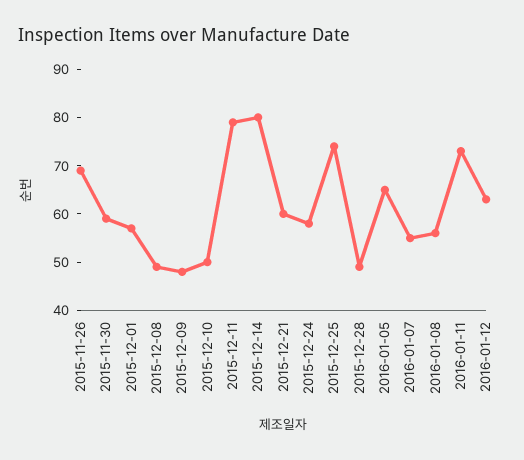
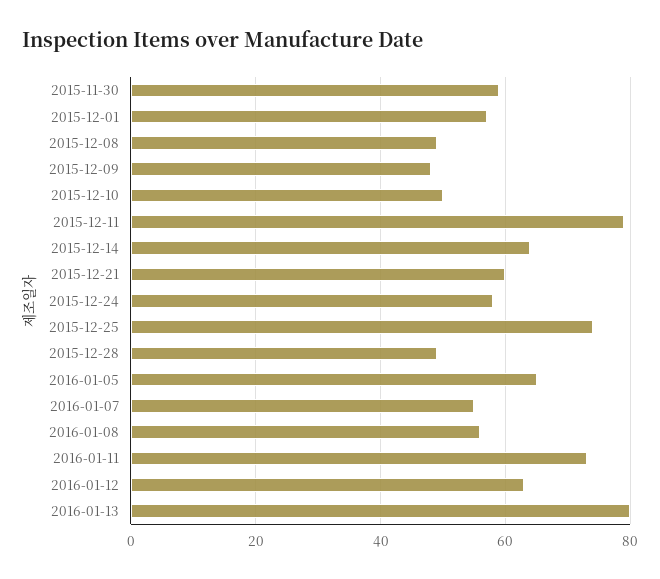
2015-11-26: 70 -> none
2015-12-14: 80 -> 65
2016-01-13: none -> 80

